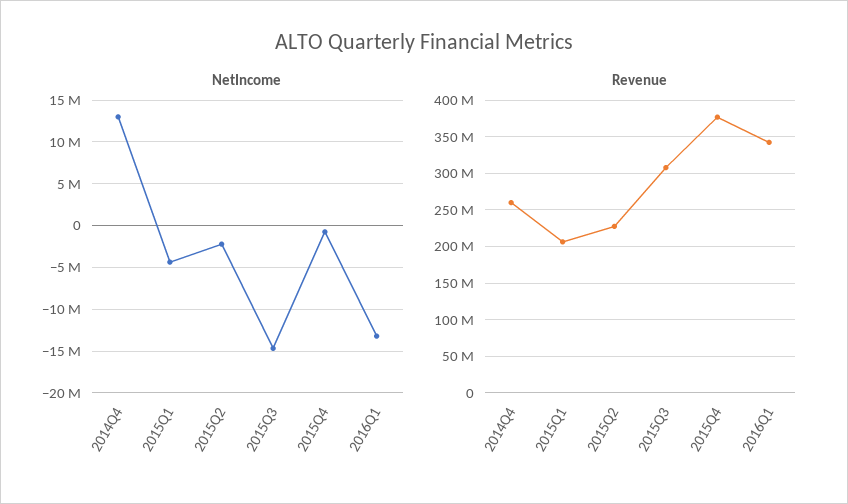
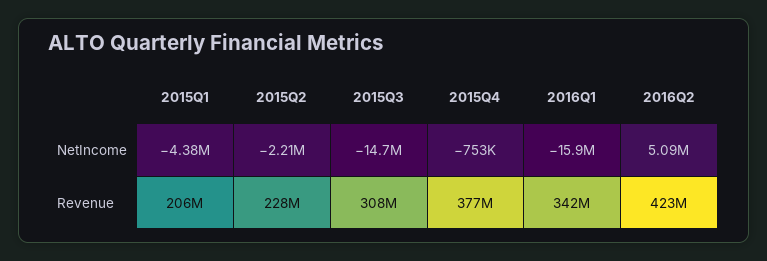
NetIncome, 2014Q4: 13000000 -> none
NetIncome, 2016Q1: -13000000 -> -15900000
Revenue, 2014Q4: 260000000 -> none
NetIncome, 2016Q2: none -> 5090000
Revenue, 2016Q2: none -> 423000000

